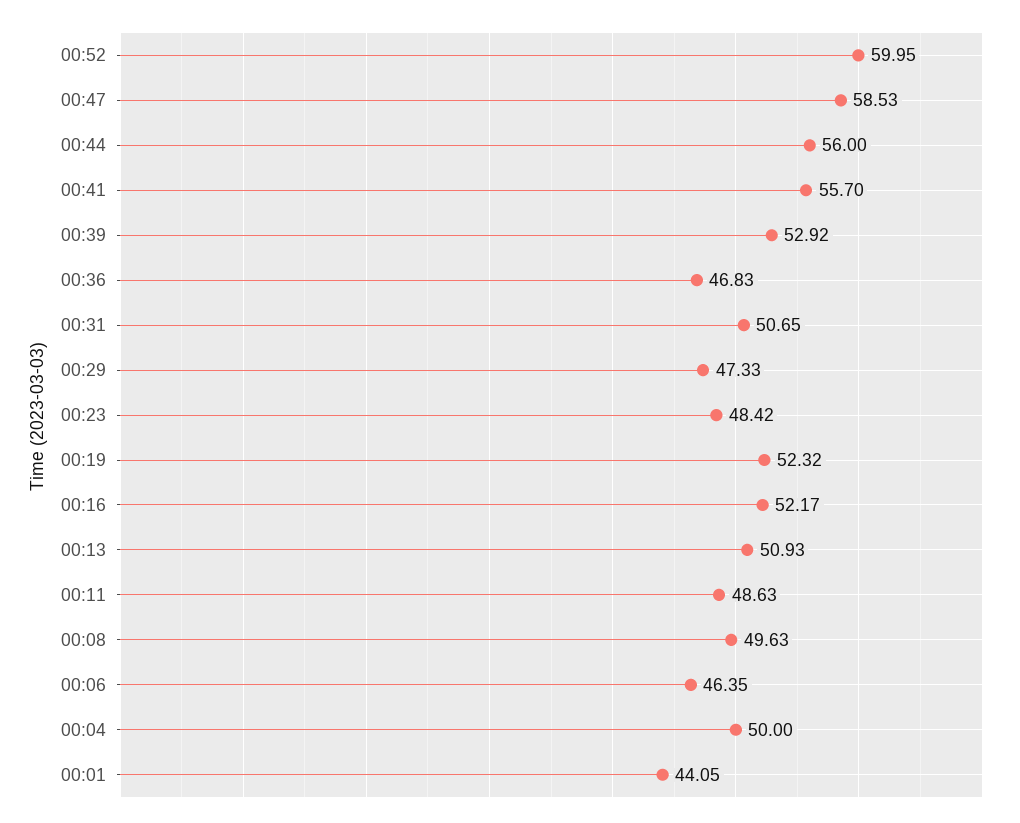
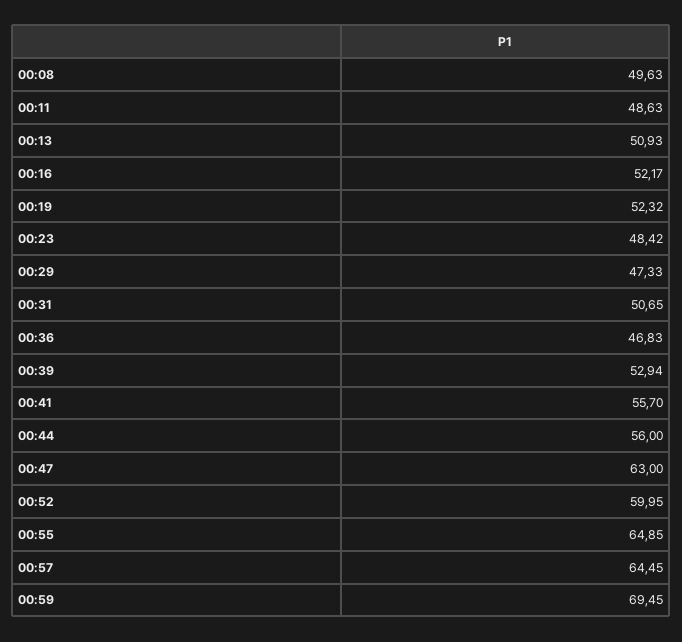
00:47: 58.53 -> 63
00:39: 52.92 -> 52.94
00:06: 46.35 -> none
00:04: 50 -> none
00:01: 44.05 -> none
00:55: none -> 64.85
00:57: none -> 64.45
00:59: none -> 69.45

